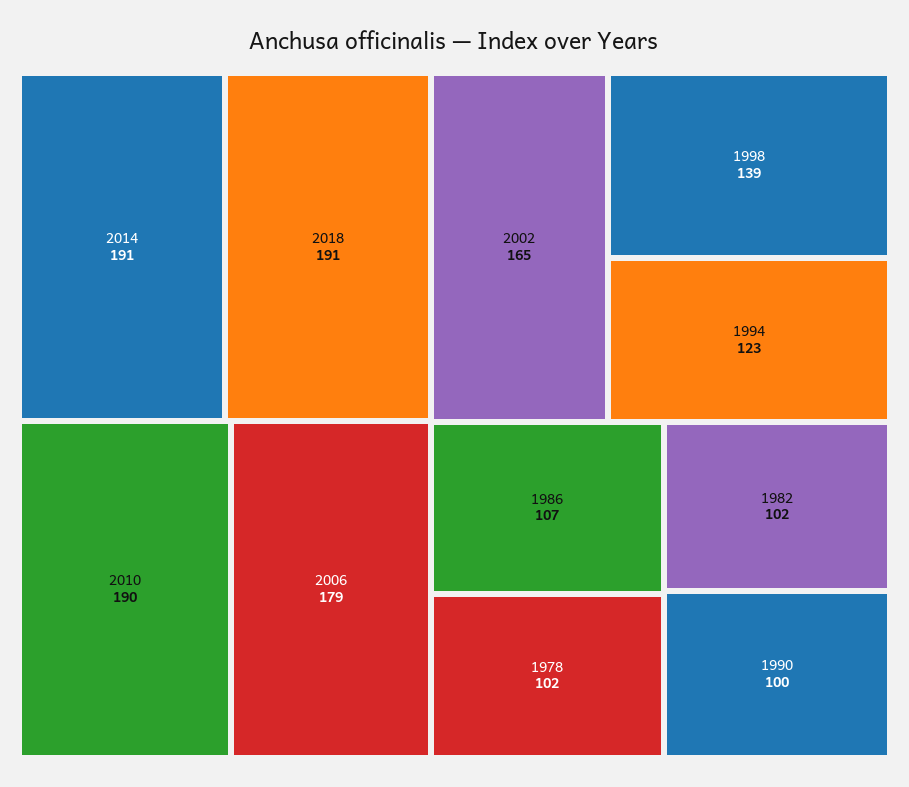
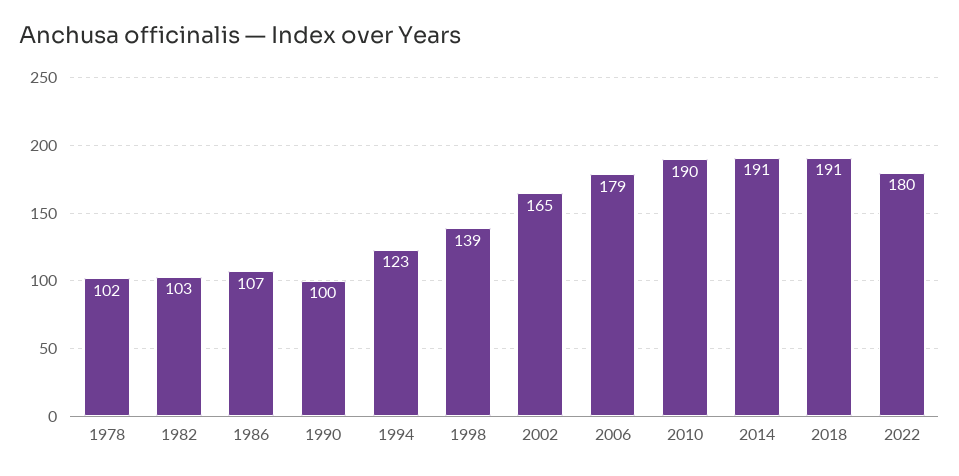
1982: 102 -> 103
2022: none -> 180

